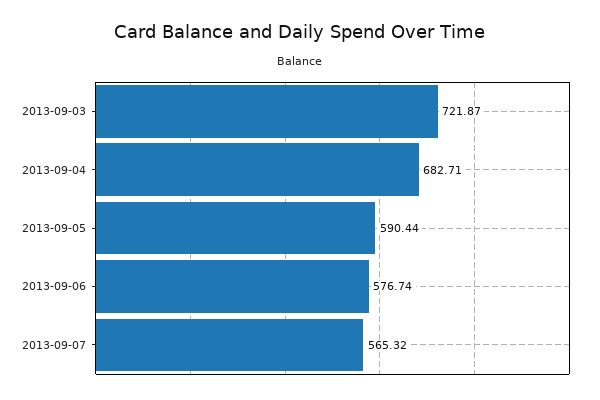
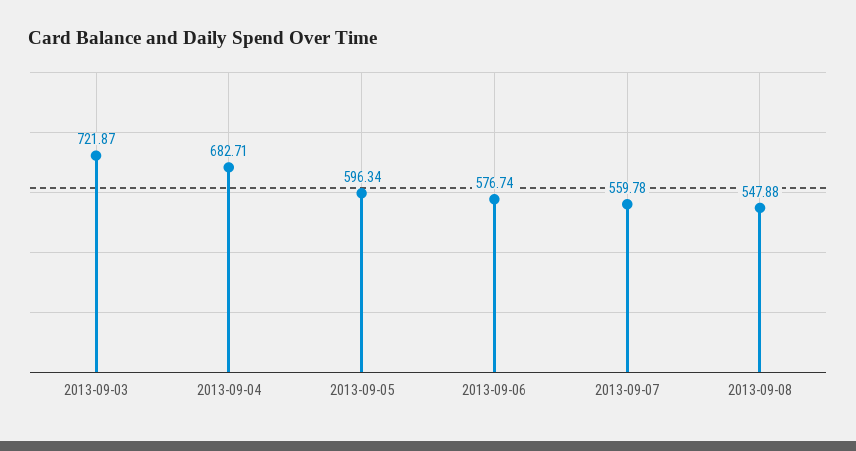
2013-09-05: 590.44 -> 596.34
2013-09-07: 565.32 -> 559.78
2013-09-08: none -> 547.88

